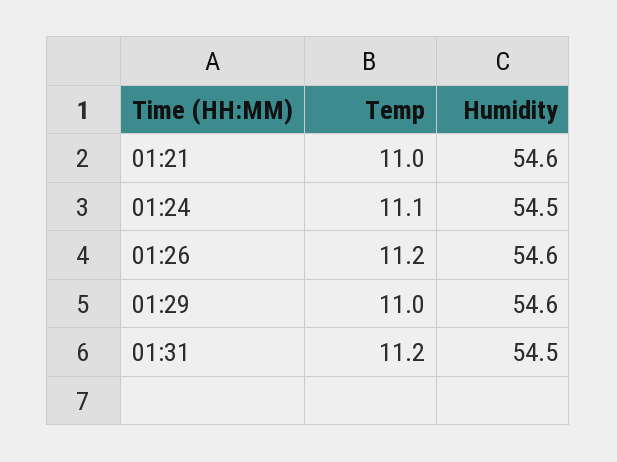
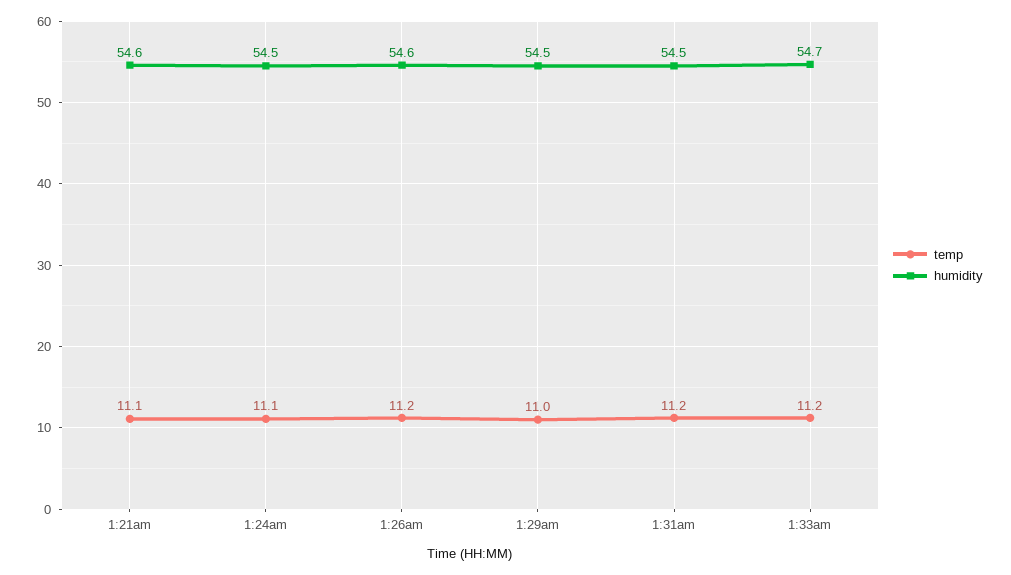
Temp, 01:21: 11 -> 11.1
Humidity, 01:29: 54.6 -> 54.5
Temp, 1:33am: none -> 11.2
Humidity, 1:33am: none -> 54.7

